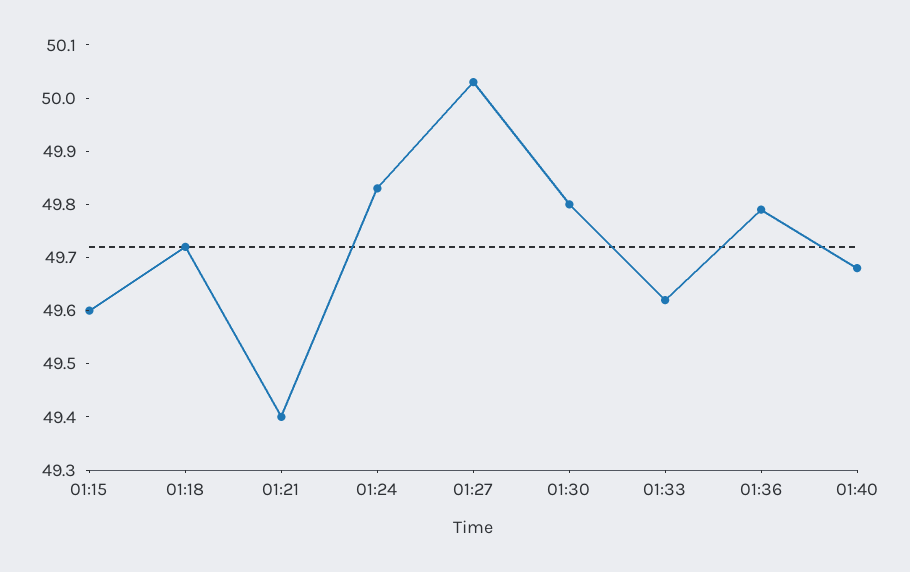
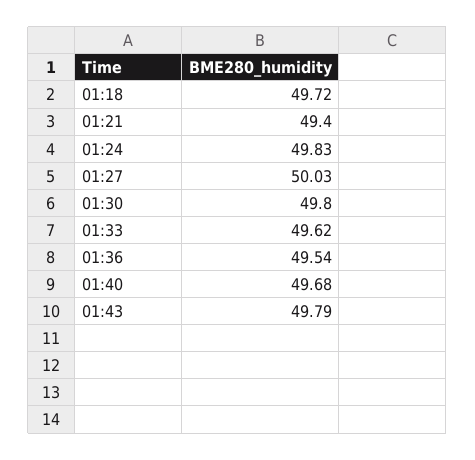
01:15: 49.6 -> none
01:36: 49.8 -> 49.54
01:43: none -> 49.79

